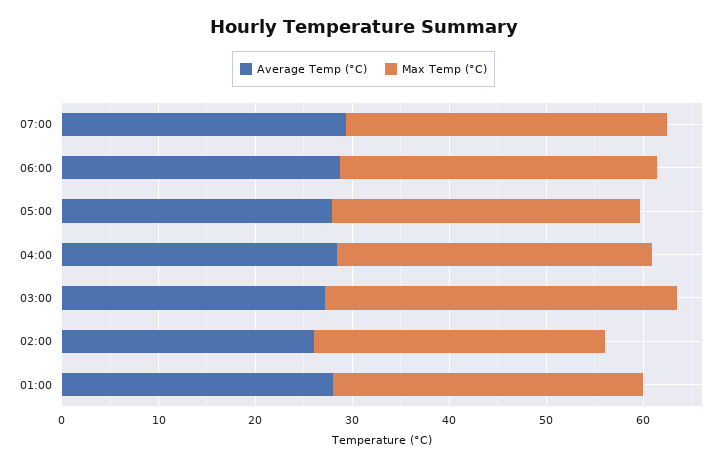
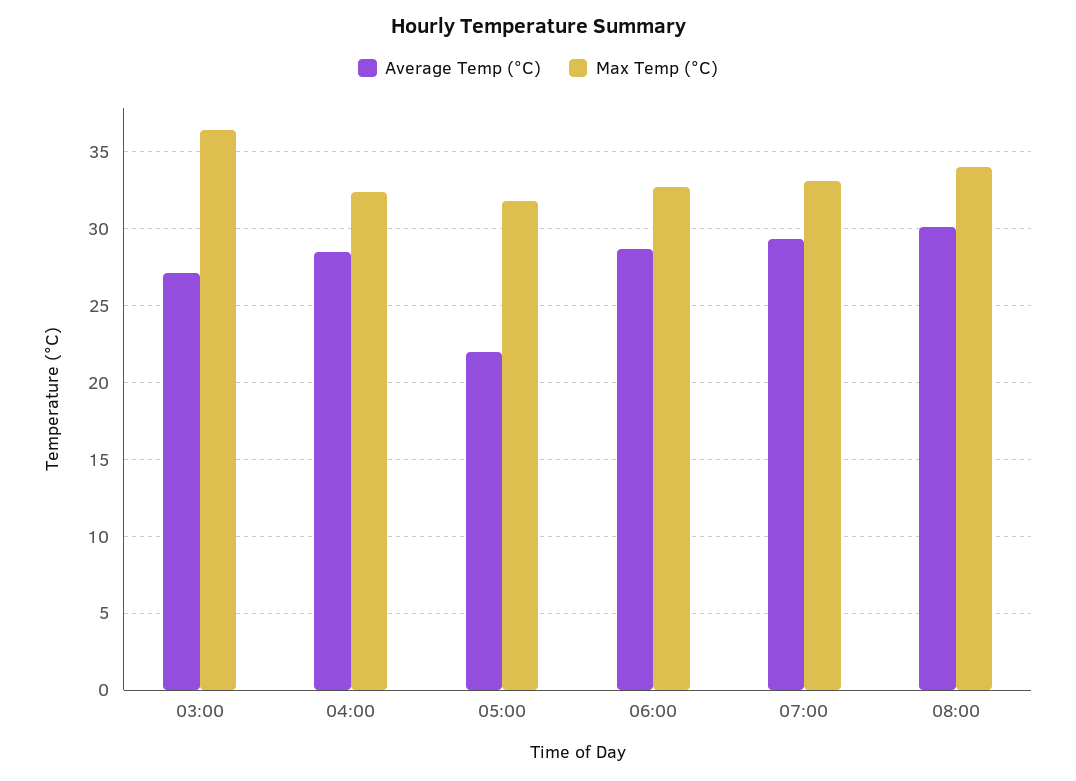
Average Temp (°C), 05:00: 28 -> 22
Average Temp (°C), 02:00: 26 -> none
Max Temp (°C), 02:00: 30 -> none
Average Temp (°C), 01:00: 28 -> none
Max Temp (°C), 01:00: 32 -> none
Average Temp (°C), 08:00: none -> 30
Max Temp (°C), 08:00: none -> 34

